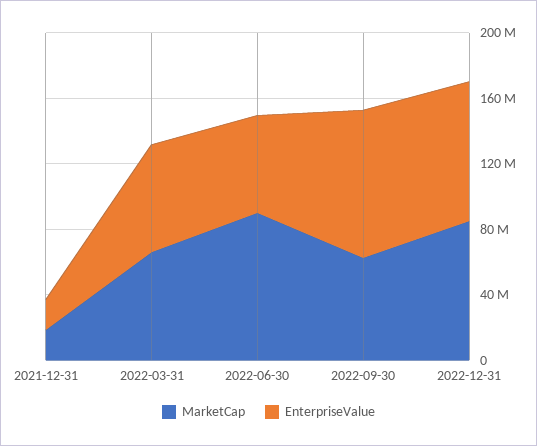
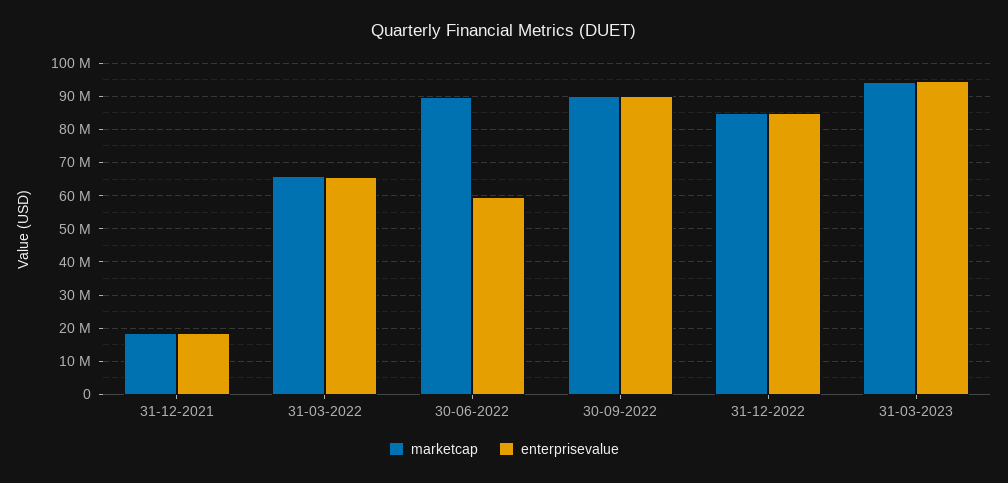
MarketCap, 2022-09-30: 60000000 -> 90000000
MarketCap, 31-03-2023: none -> 94000000
EnterpriseValue, 31-03-2023: none -> 94000000

